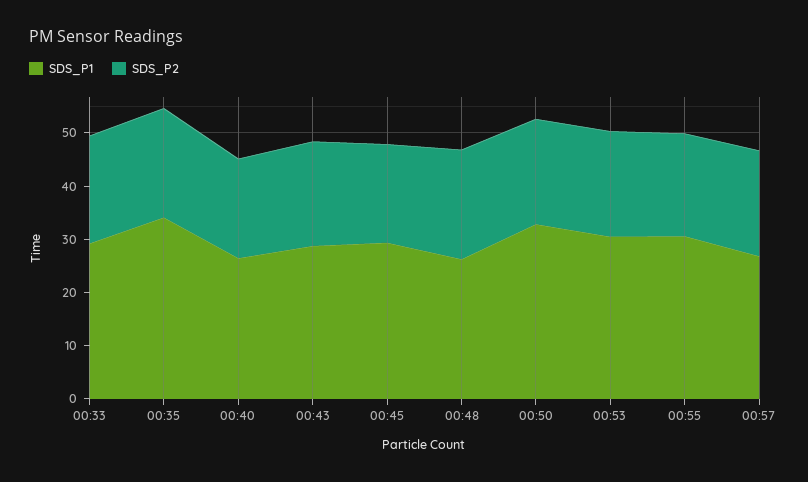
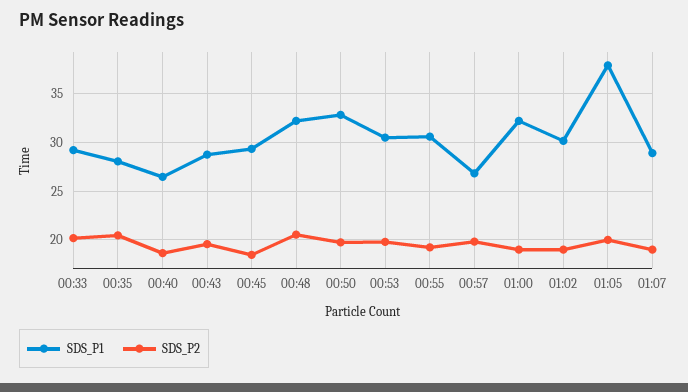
SDS_P1, 00:35: 34 -> 28
SDS_P1, 00:48: 26 -> 32
SDS_P1, 01:00: none -> 32
SDS_P2, 01:00: none -> 19
SDS_P1, 01:02: none -> 30
SDS_P2, 01:02: none -> 19
SDS_P1, 01:05: none -> 38
SDS_P2, 01:05: none -> 20
SDS_P1, 01:07: none -> 29
SDS_P2, 01:07: none -> 19

